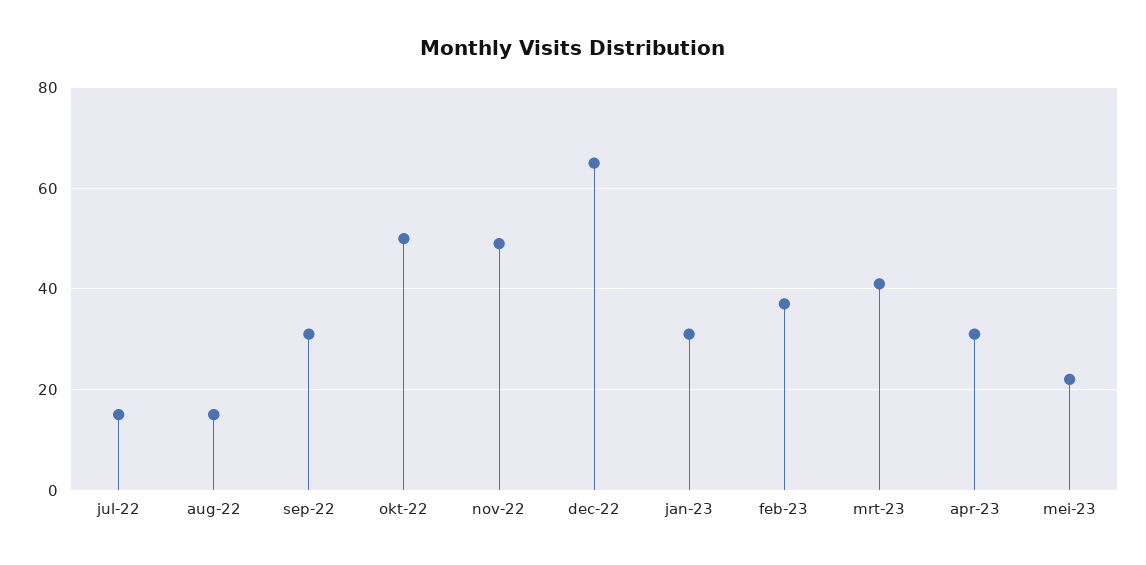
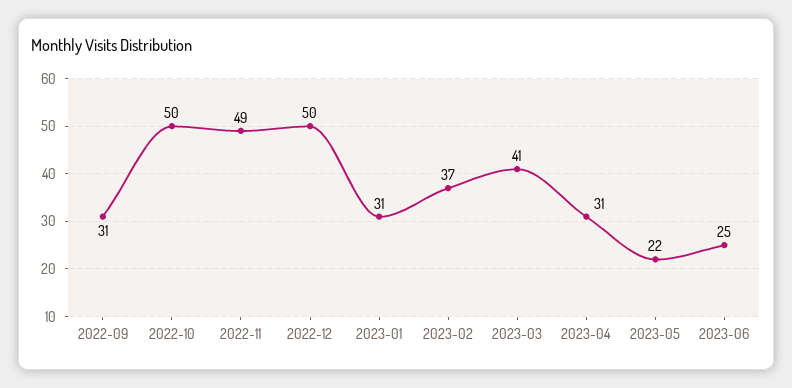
jul-22: 15 -> none
aug-22: 15 -> none
dec-22: 65 -> 50
2023-06: none -> 25

